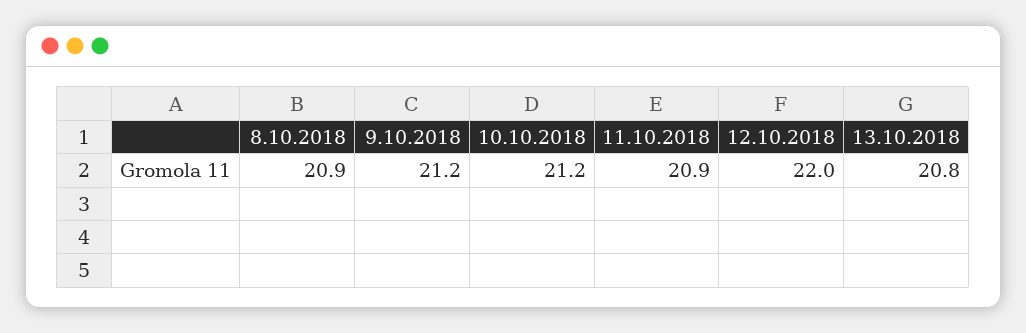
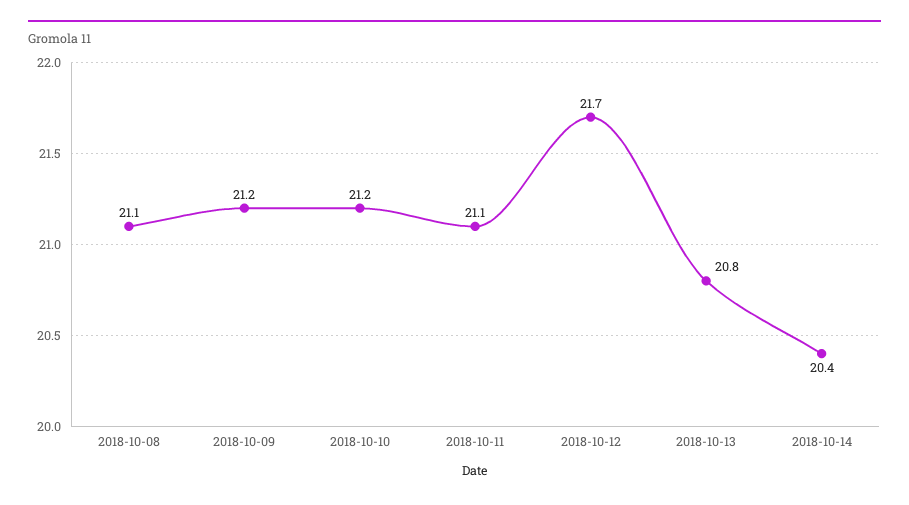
8.10.2018: 20.9 -> 21.1
11.10.2018: 20.9 -> 21.1
12.10.2018: 22 -> 21.7
2018-10-14: none -> 20.4

